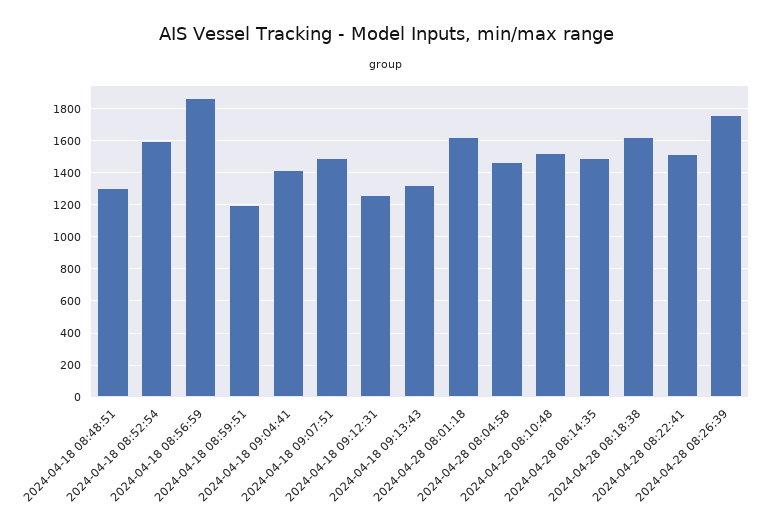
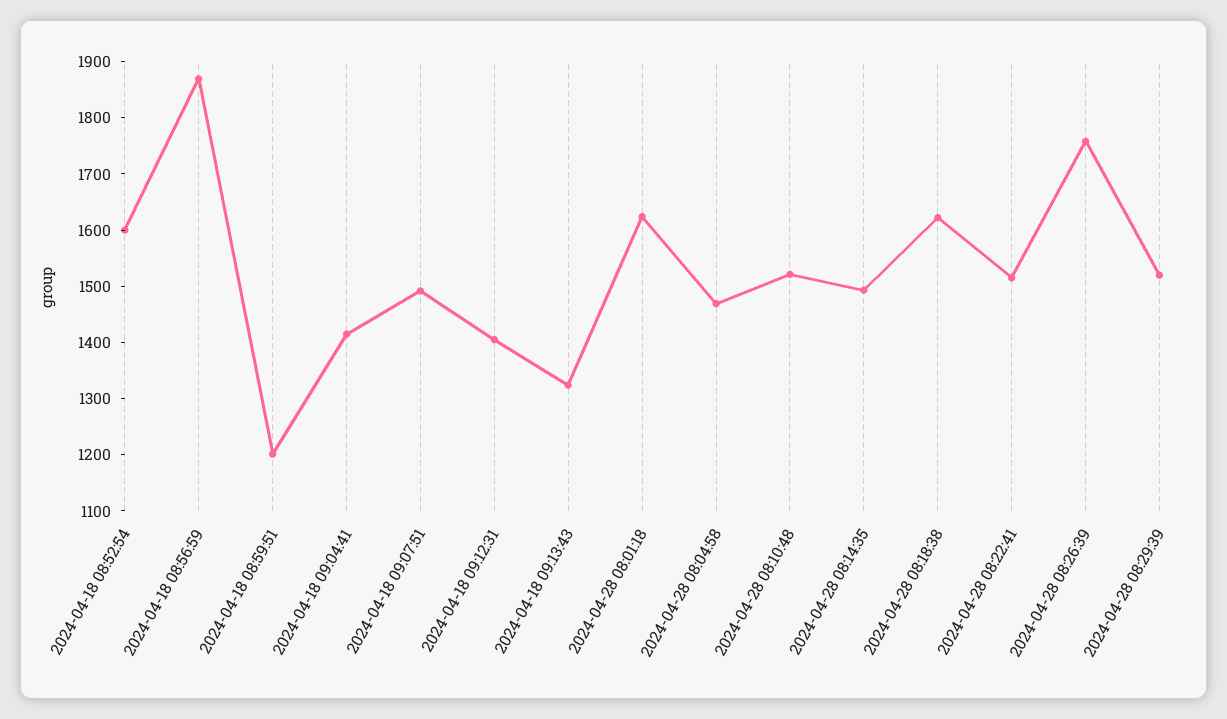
2024-04-18 08:48:51: 1300 -> none
2024-04-18 09:12:31: 1250 -> 1400
2024-04-28 08:29:39: none -> 1520

